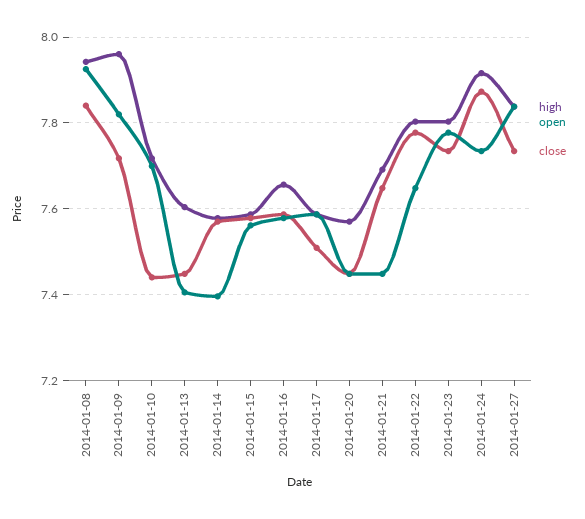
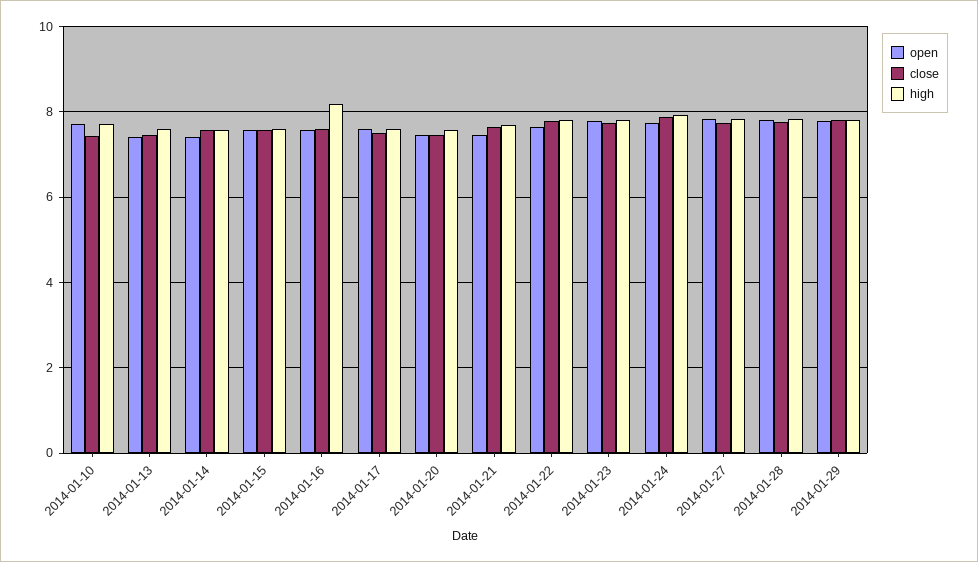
high, 2014-01-08: 7.94 -> none
open, 2014-01-08: 7.92 -> none
close, 2014-01-08: 7.84 -> none
high, 2014-01-09: 7.96 -> none
open, 2014-01-09: 7.82 -> none
close, 2014-01-09: 7.72 -> none
high, 2014-01-16: 7.66 -> 8.2
open, 2014-01-28: none -> 7.8
close, 2014-01-28: none -> 7.8
high, 2014-01-28: none -> 7.8
open, 2014-01-29: none -> 7.8
close, 2014-01-29: none -> 7.8
high, 2014-01-29: none -> 7.8

